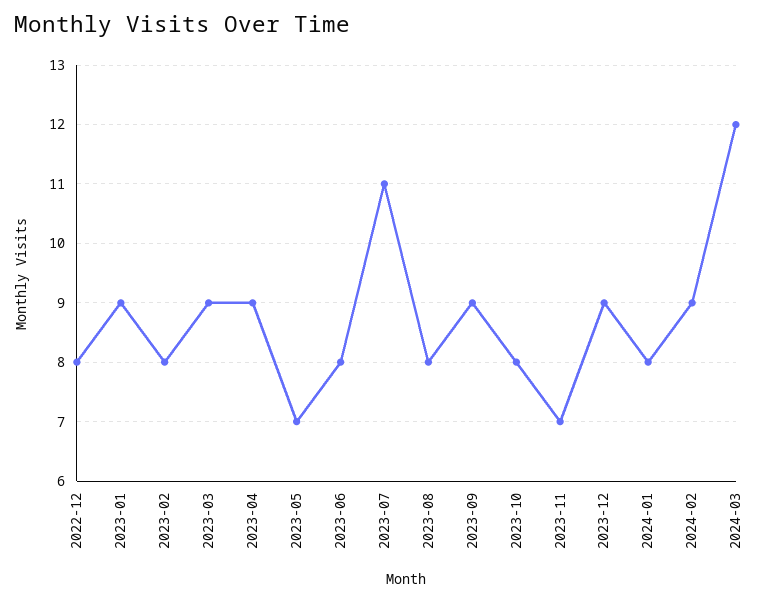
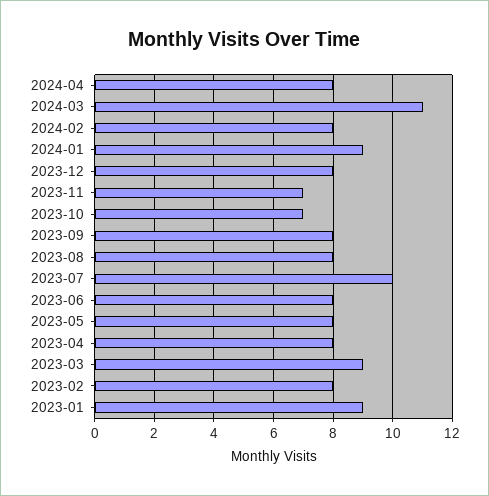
2022-12: 8 -> none
2023-04: 9 -> 8
2023-05: 7 -> 8
2023-07: 11 -> 10
2023-09: 9 -> 8
2023-10: 8 -> 7
2023-12: 9 -> 8
2024-01: 8 -> 9
2024-02: 9 -> 8
2024-03: 12 -> 11
2024-04: none -> 8

